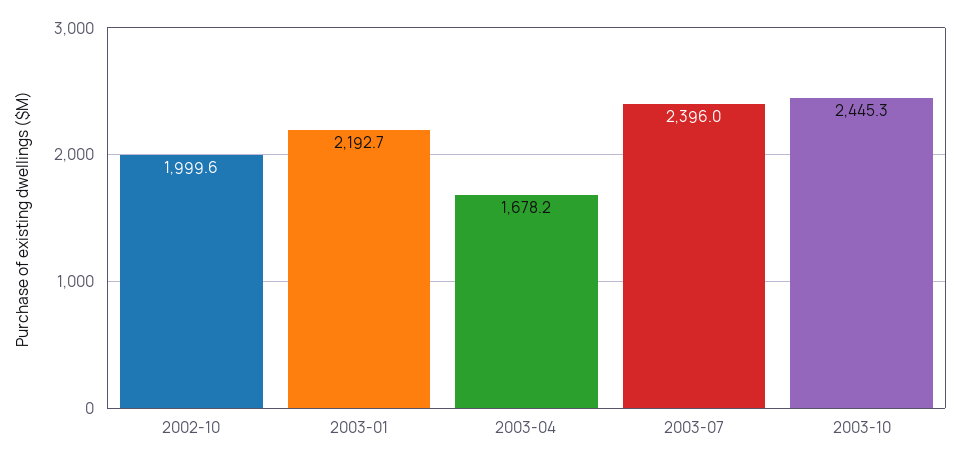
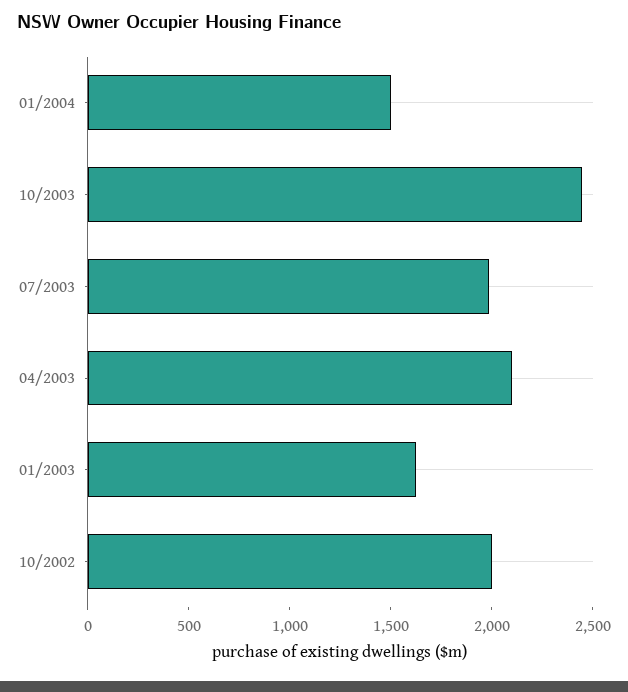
2003-01: 2192.7 -> 1600
2003-04: 1678.2 -> 2100
2003-07: 2396 -> 2000
01/2004: none -> 1500

